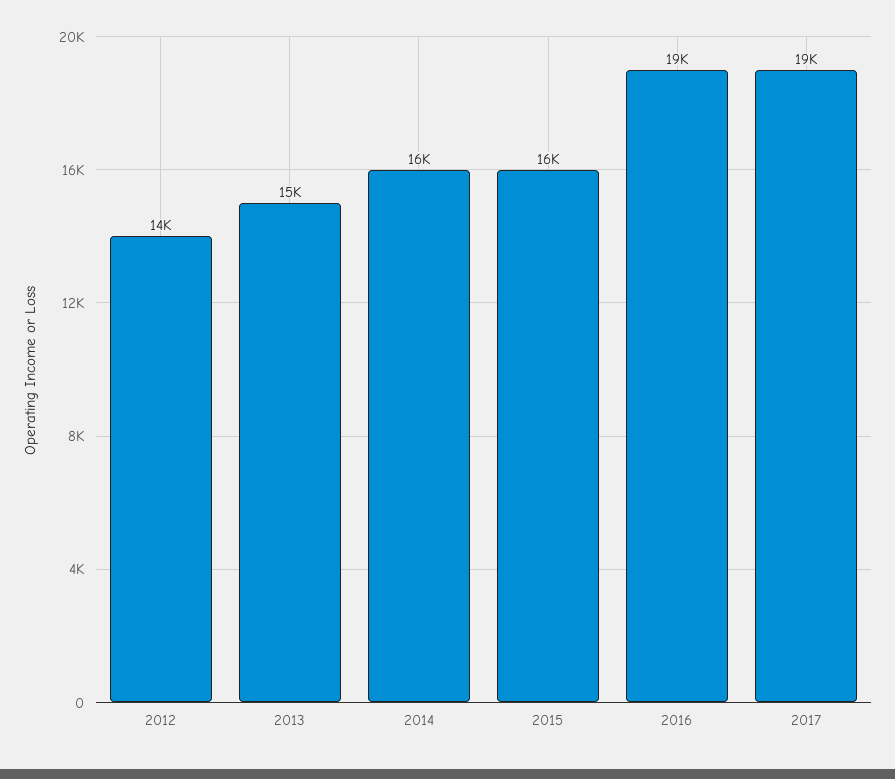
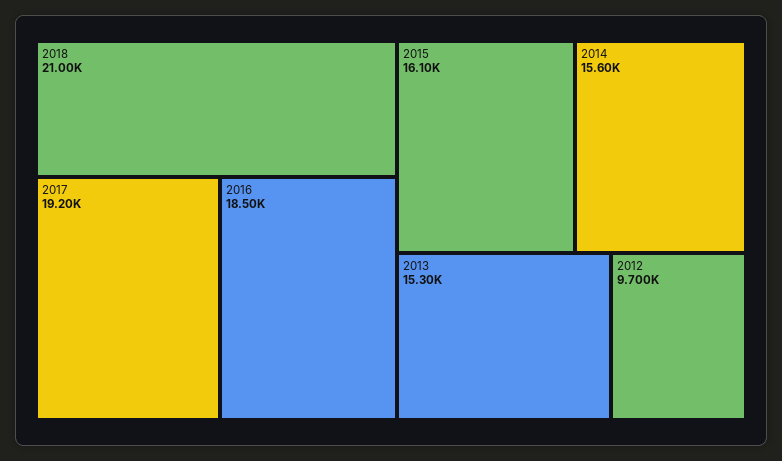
2012: 14000 -> 9700
2018: none -> 21000

